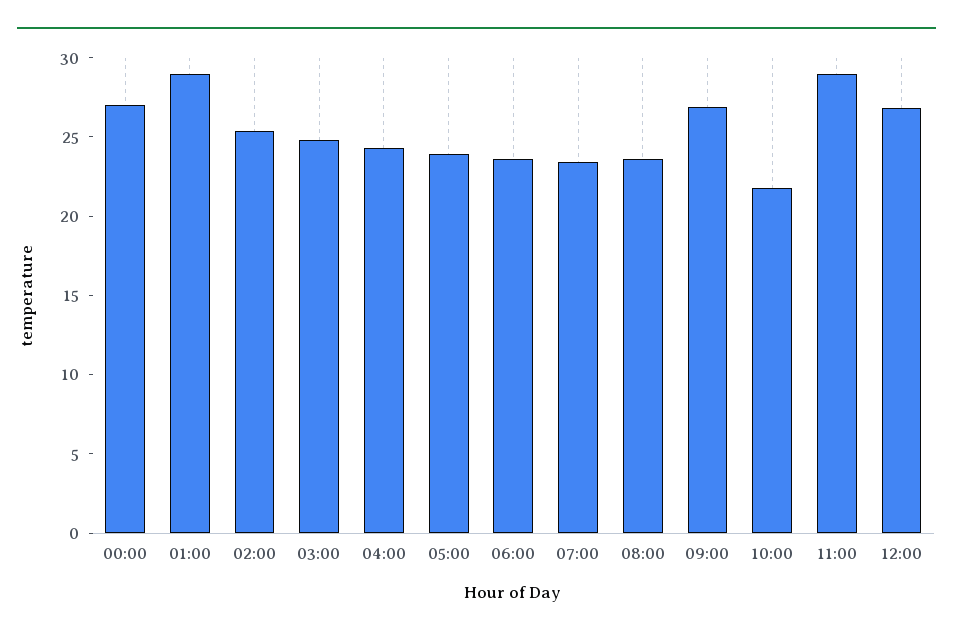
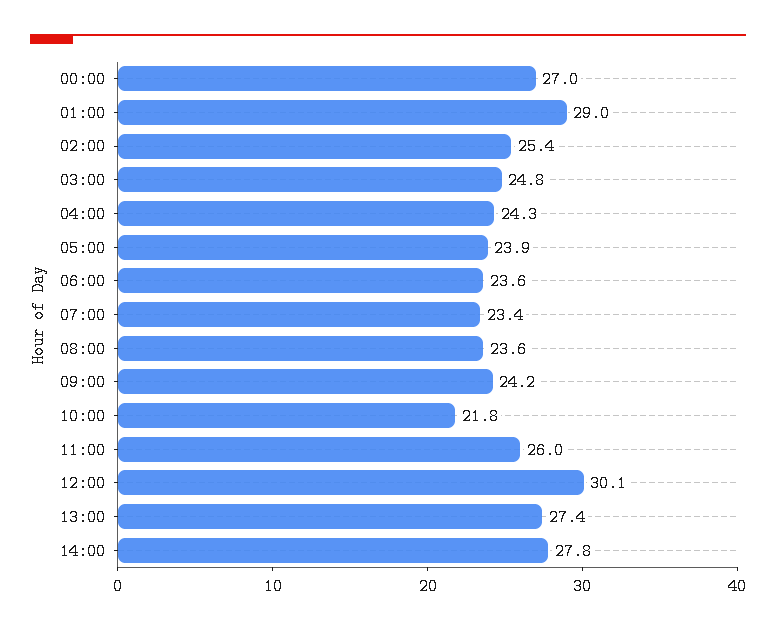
09:00: 27 -> 24.2
11:00: 29 -> 26
12:00: 27 -> 30.1
13:00: none -> 27.4
14:00: none -> 27.8

